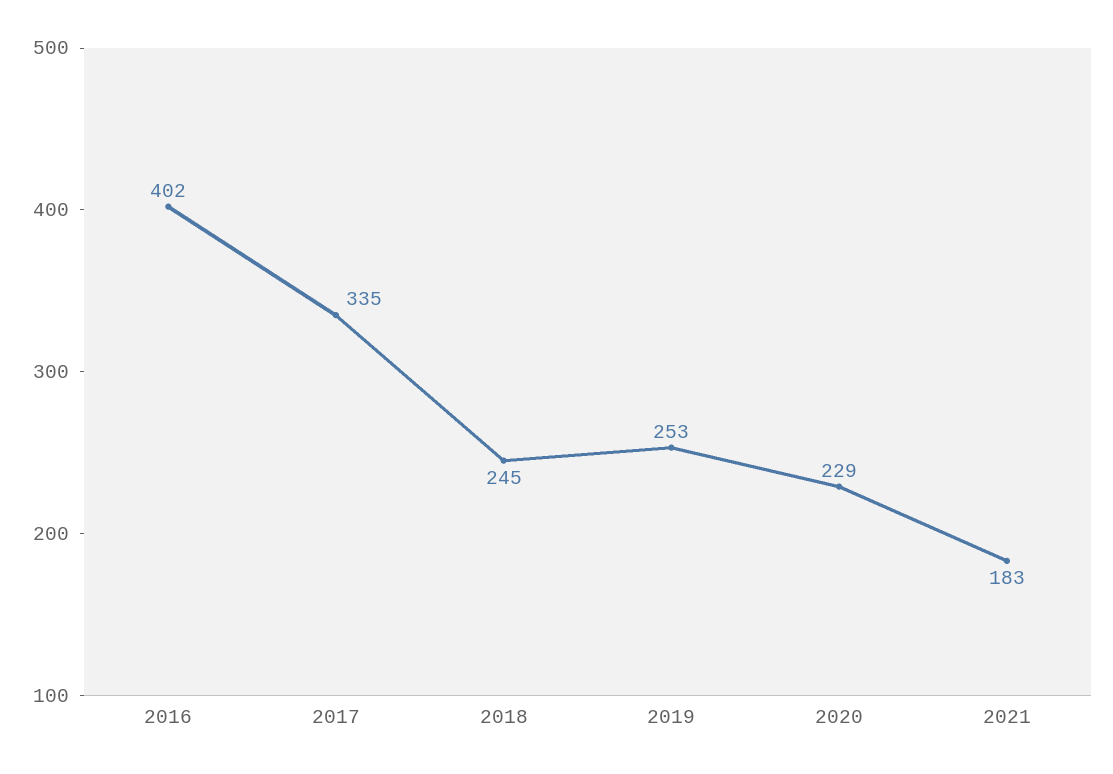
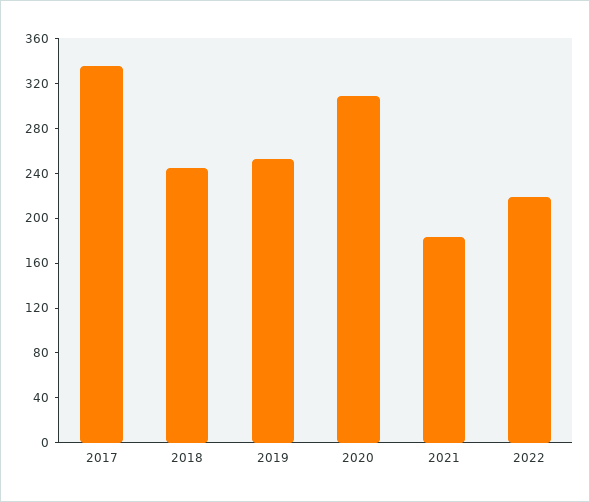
2016: 402 -> none
2020: 229 -> 310
2022: none -> 220

